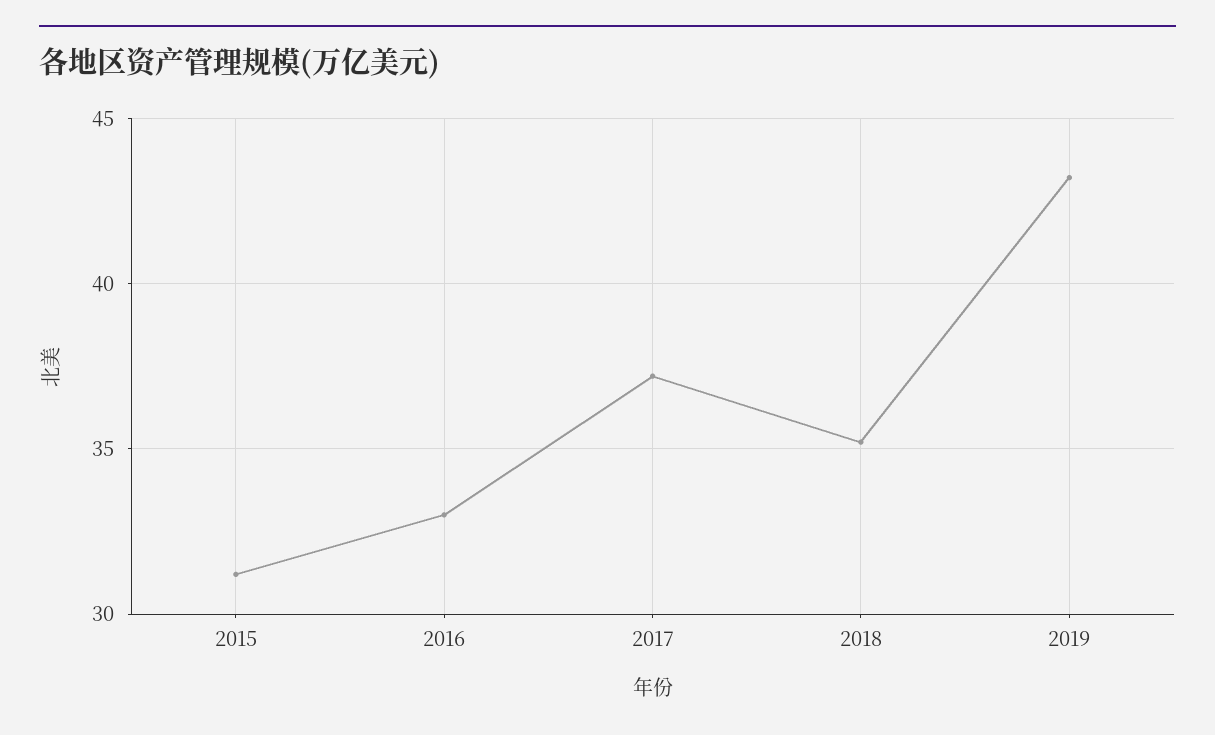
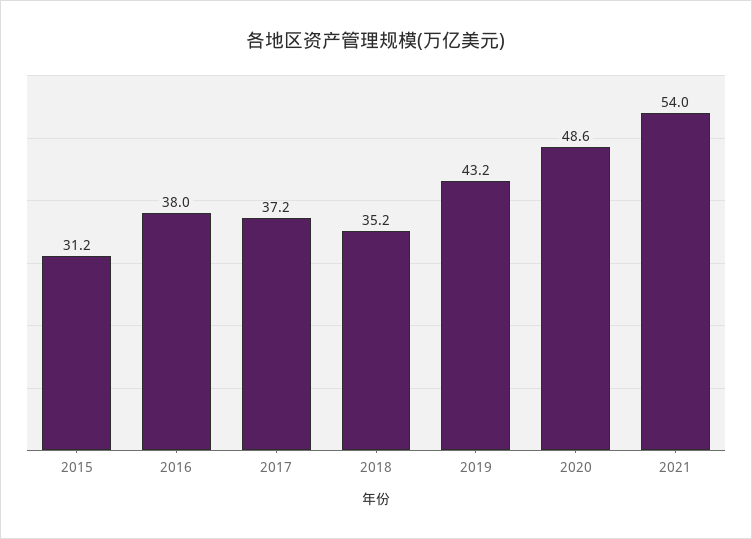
2016: 33 -> 38
2020: none -> 48.6
2021: none -> 54

